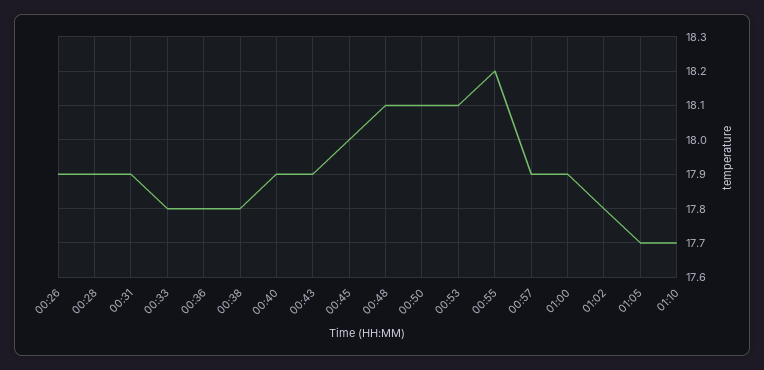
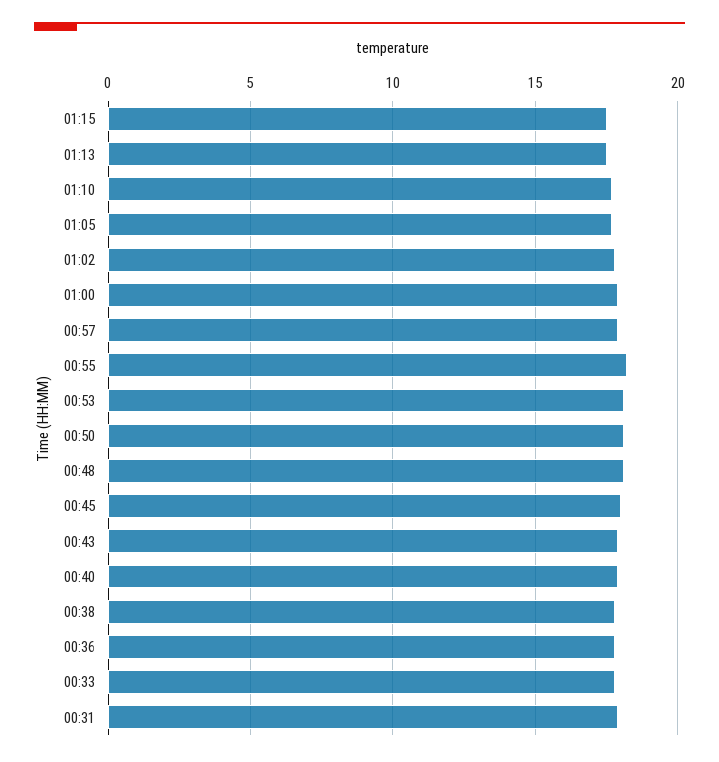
00:26: 17.9 -> none
00:28: 17.9 -> none
01:15: none -> 17.5
01:13: none -> 17.5

